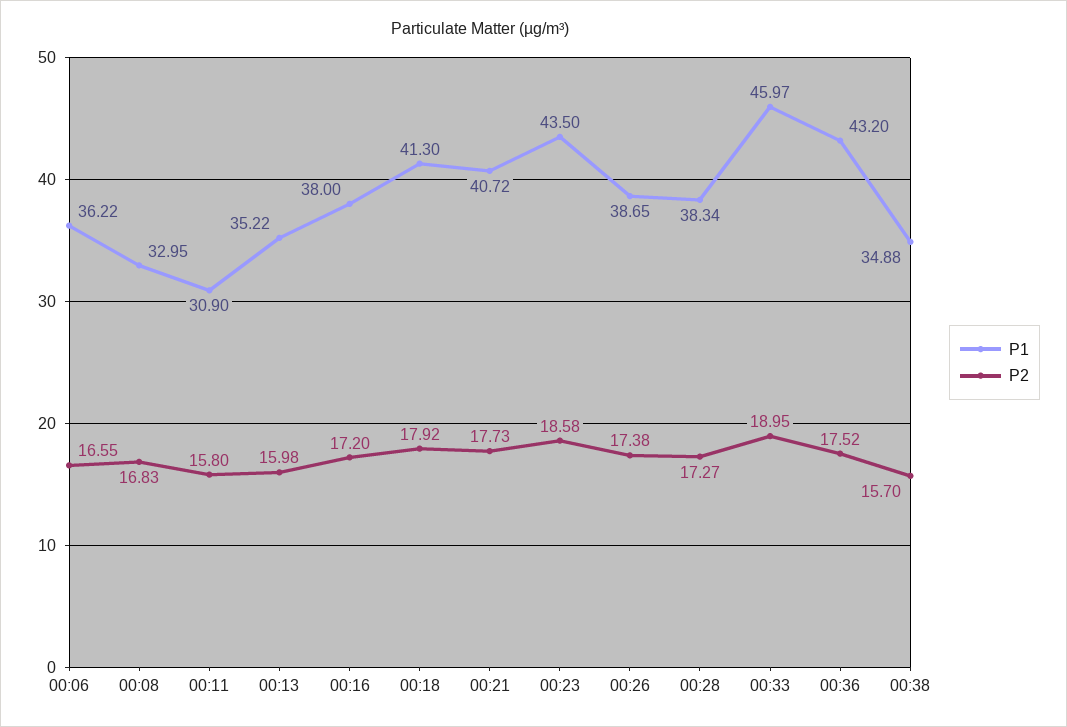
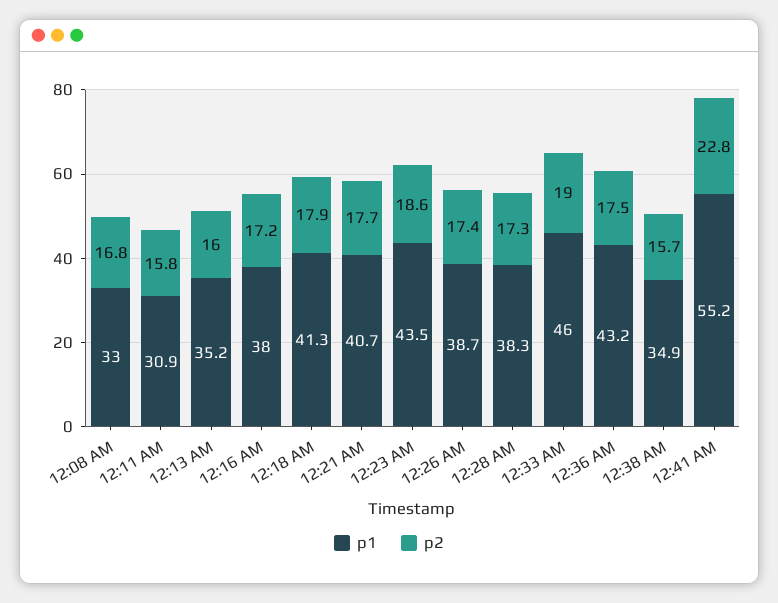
P1, 00:06: 36.22 -> none
P2, 00:06: 16.55 -> none
P1, 12:41 AM: none -> 55.2
P2, 12:41 AM: none -> 22.8

